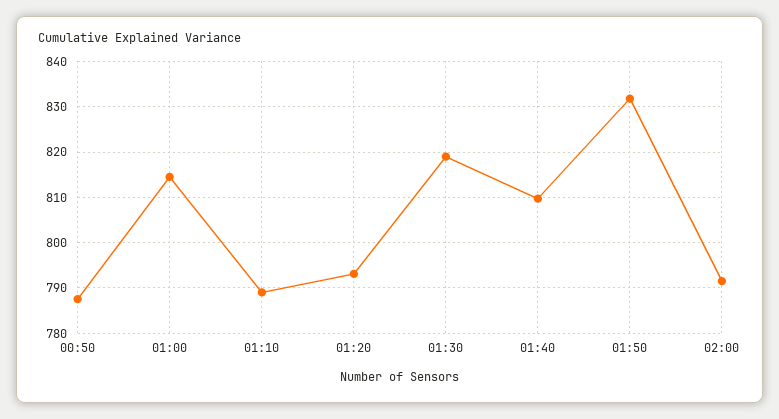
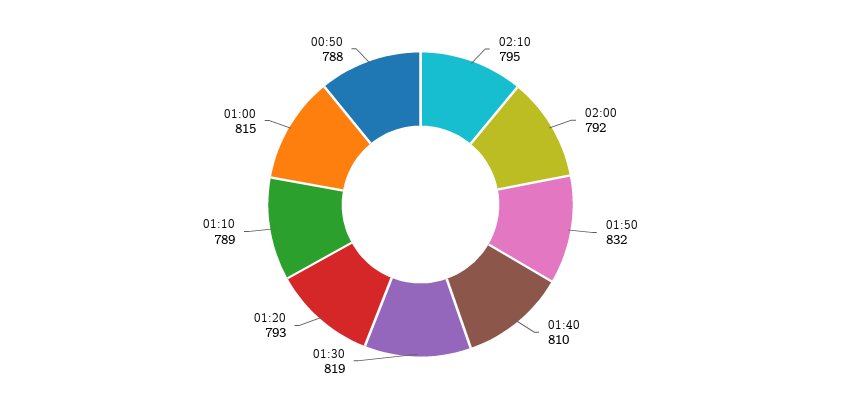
02:10: none -> 795

